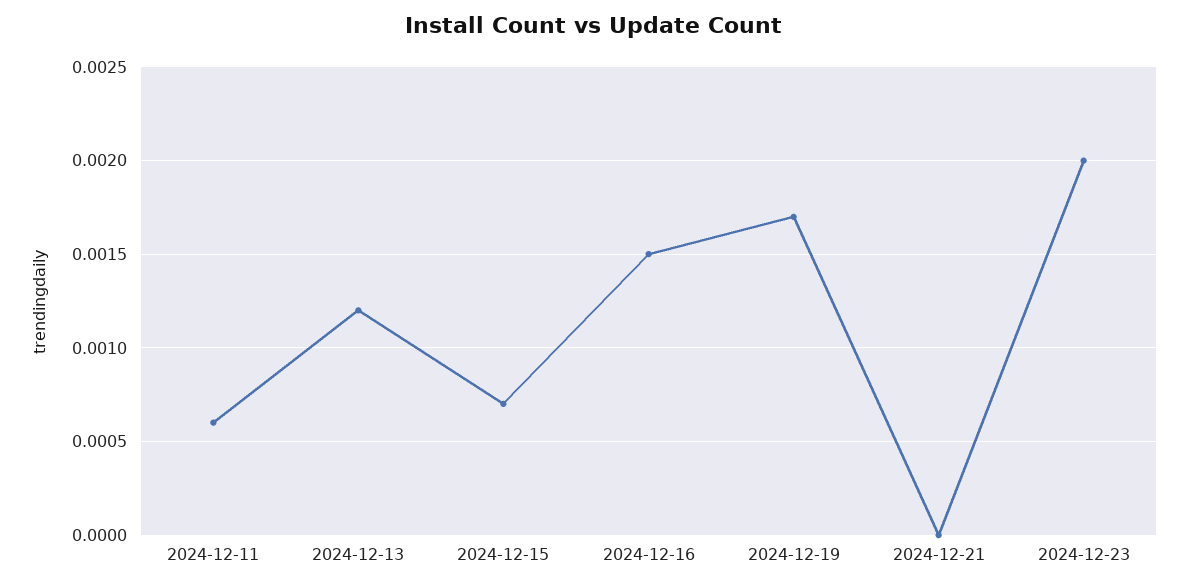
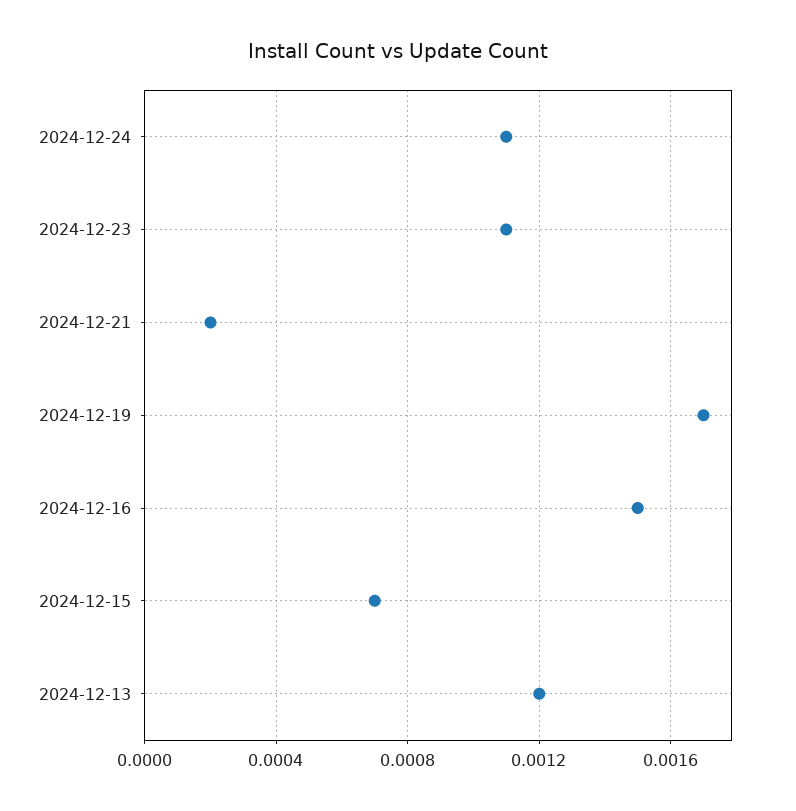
2024-12-11: 0.0006 -> none
2024-12-21: 0 -> 0.0002
2024-12-23: 0.002 -> 0.0011
2024-12-24: none -> 0.0011

